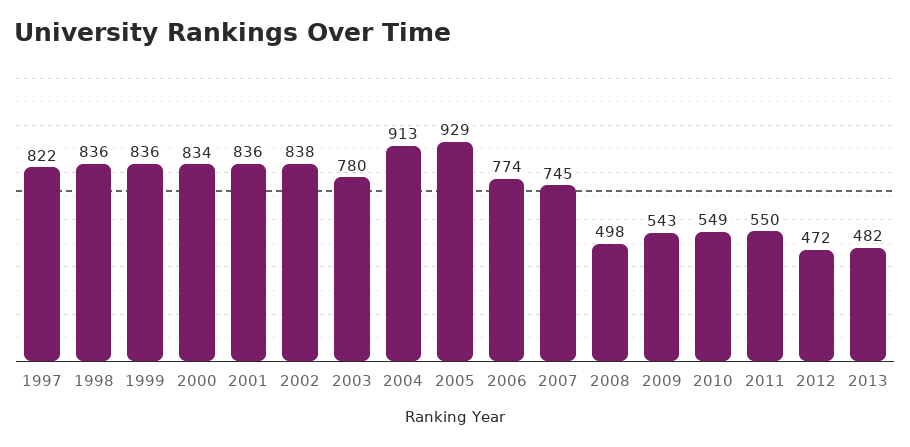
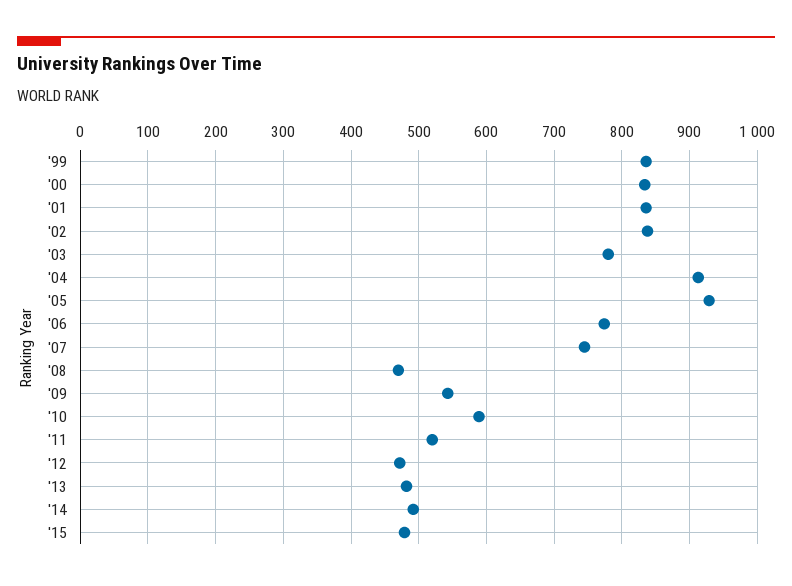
1997: 822 -> none
1998: 836 -> none
2008: 498 -> 470
2010: 549 -> 590
2011: 550 -> 520
'14: none -> 490
'15: none -> 480

